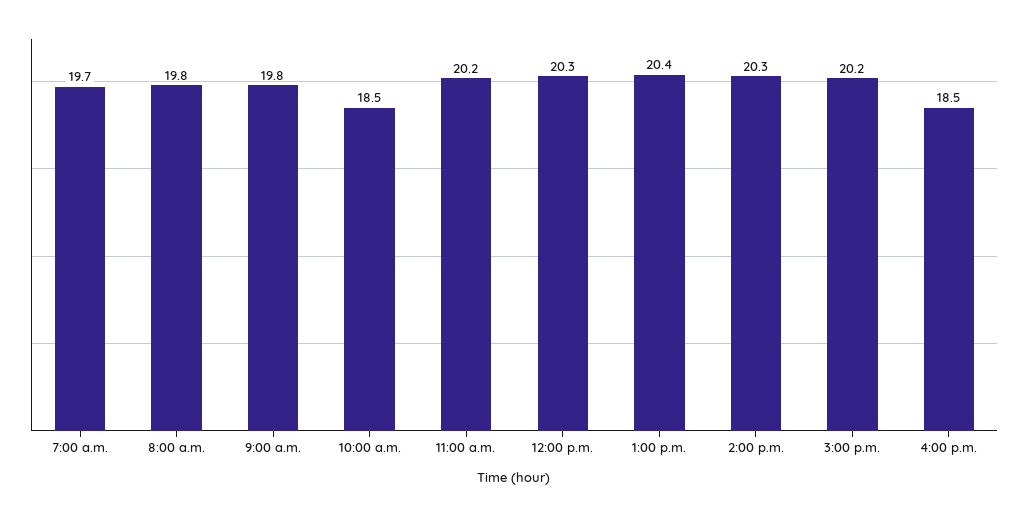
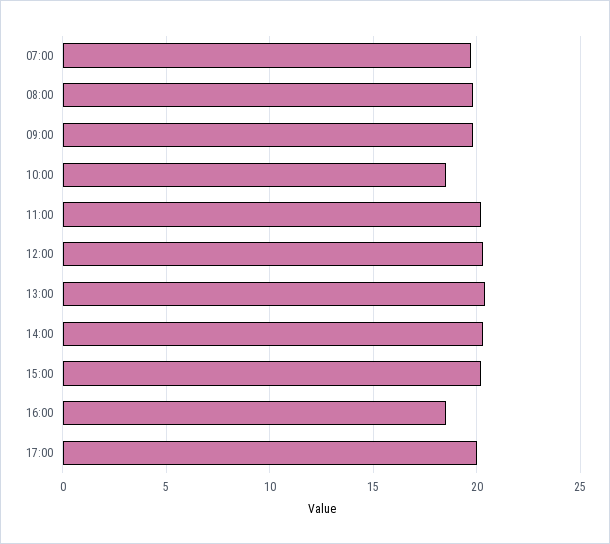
17:00: none -> 20

